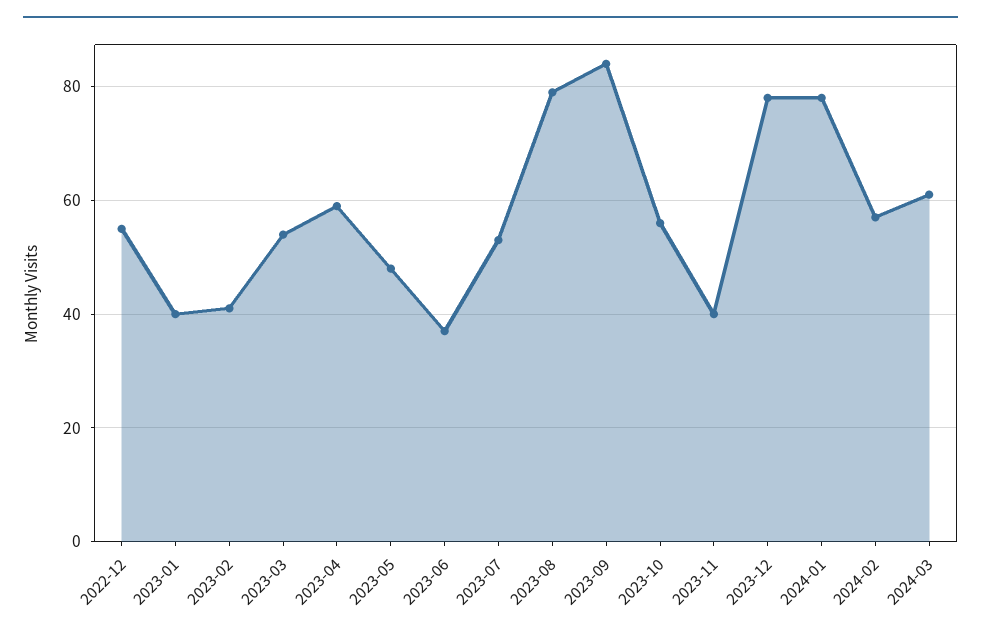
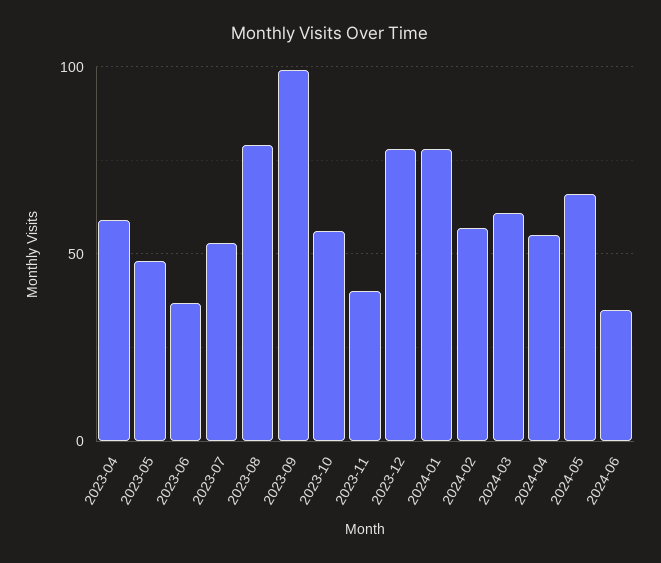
2022-12: 55 -> none
2023-01: 40 -> none
2023-02: 40 -> none
2023-03: 55 -> none
2023-09: 85 -> 100
2024-04: none -> 55
2024-05: none -> 65
2024-06: none -> 35

